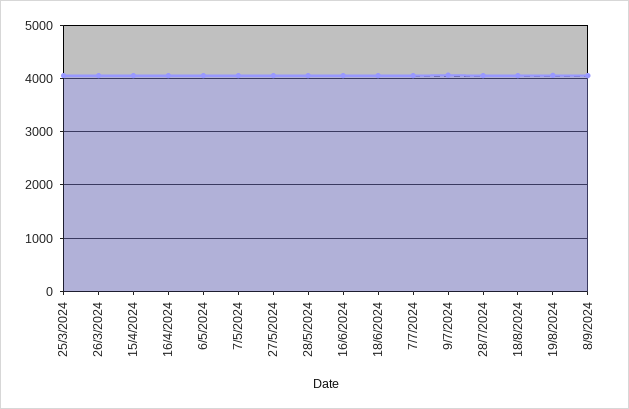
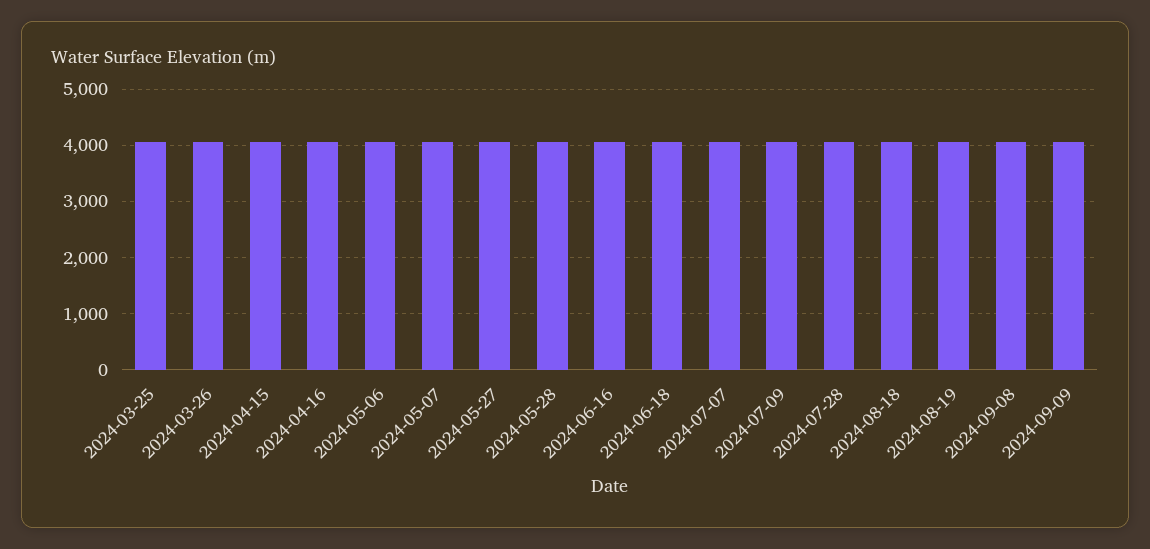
2024-09-09: none -> 4000

